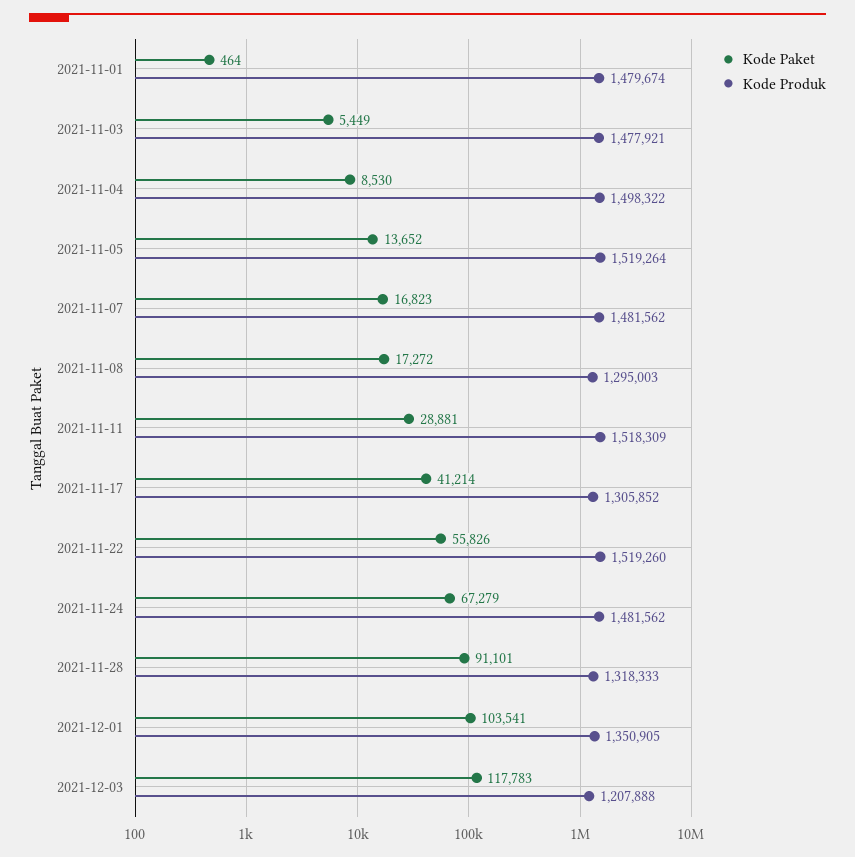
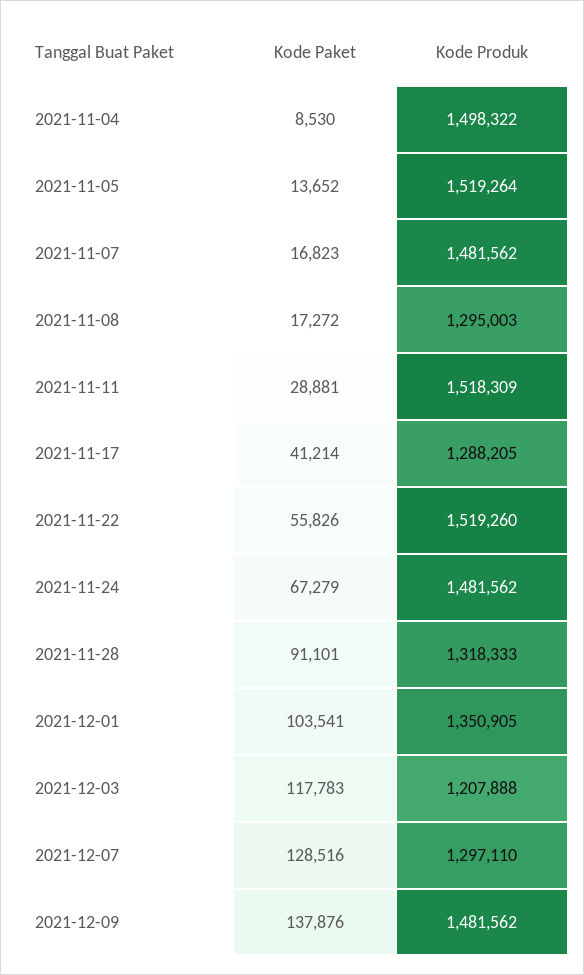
Kode Paket, 2021-11-01: 464 -> none
Kode Produk, 2021-11-01: 1479674 -> none
Kode Paket, 2021-11-03: 5449 -> none
Kode Produk, 2021-11-03: 1477921 -> none
Kode Produk, 2021-11-17: 1305852 -> 1288205
Kode Paket, 2021-12-07: none -> 128516
Kode Produk, 2021-12-07: none -> 1297110
Kode Paket, 2021-12-09: none -> 137876
Kode Produk, 2021-12-09: none -> 1481562

